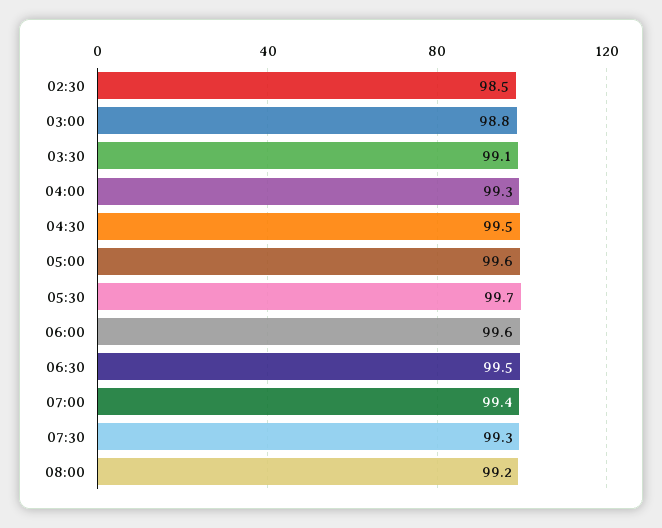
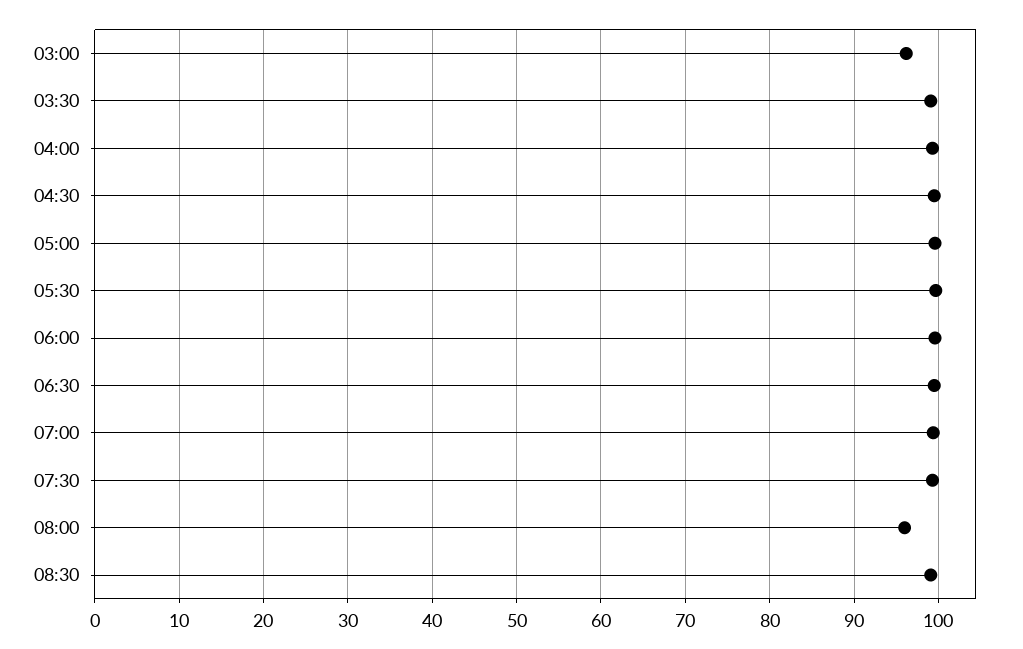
02:30: 98.5 -> none
03:00: 98.8 -> 96
08:00: 99.2 -> 96
08:30: none -> 99

